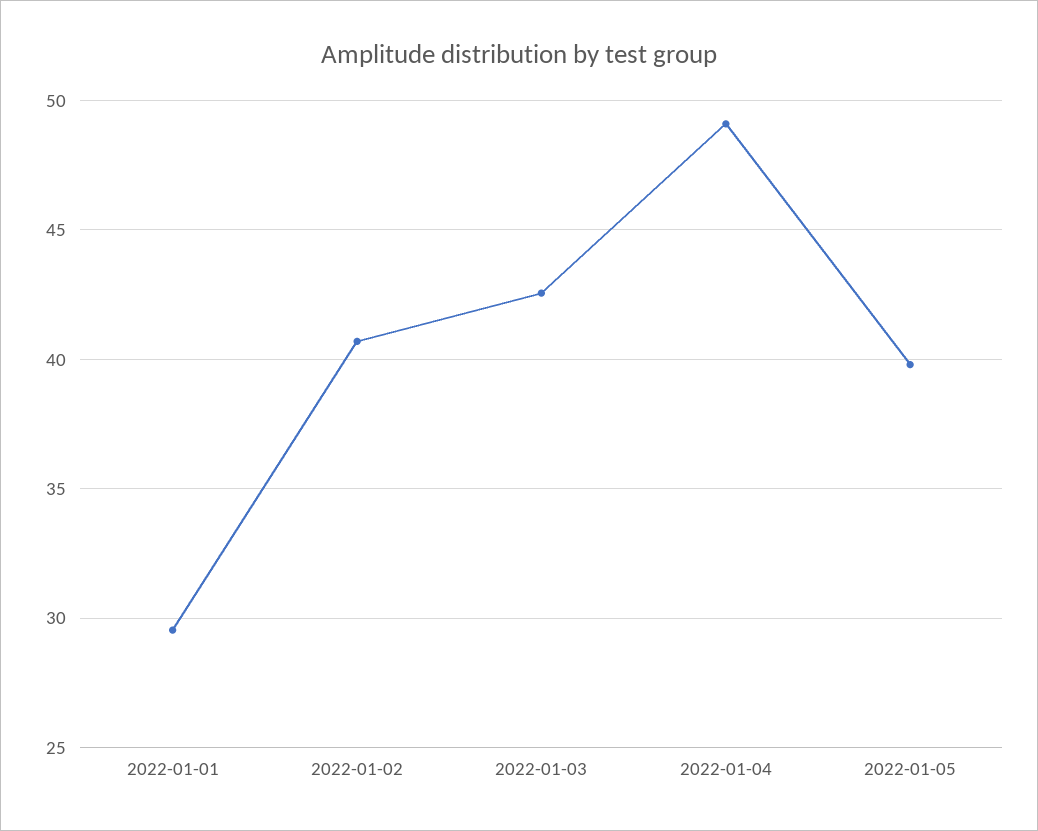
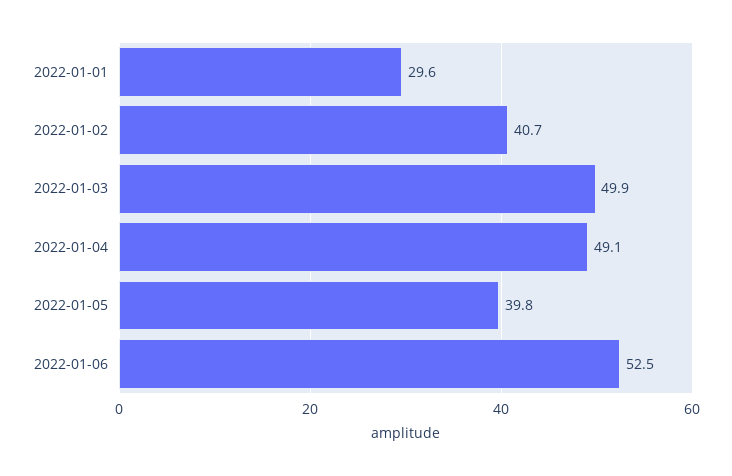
2022-01-03: 42.5 -> 49.9
2022-01-06: none -> 52.5

